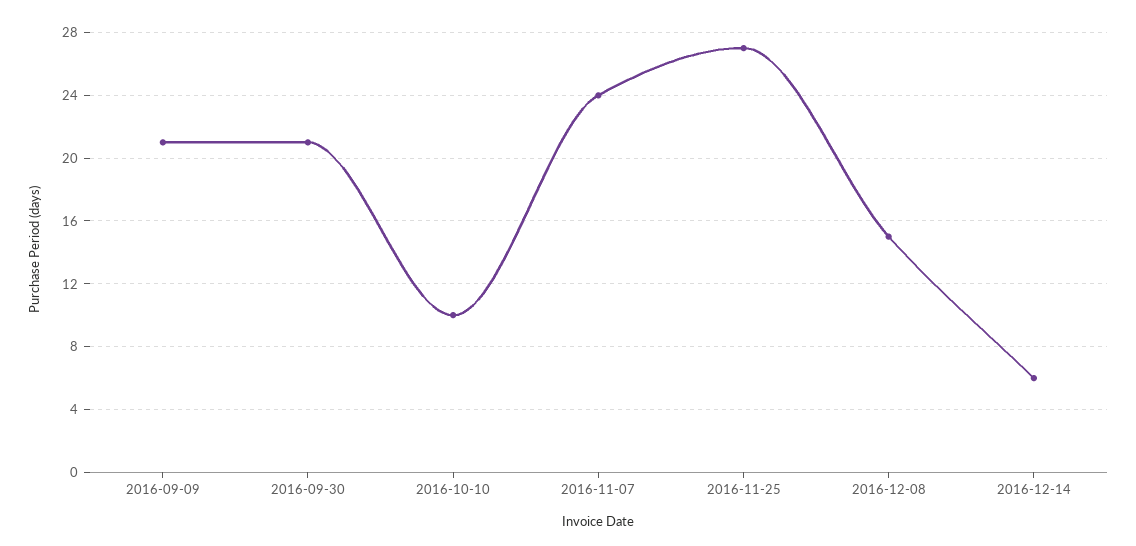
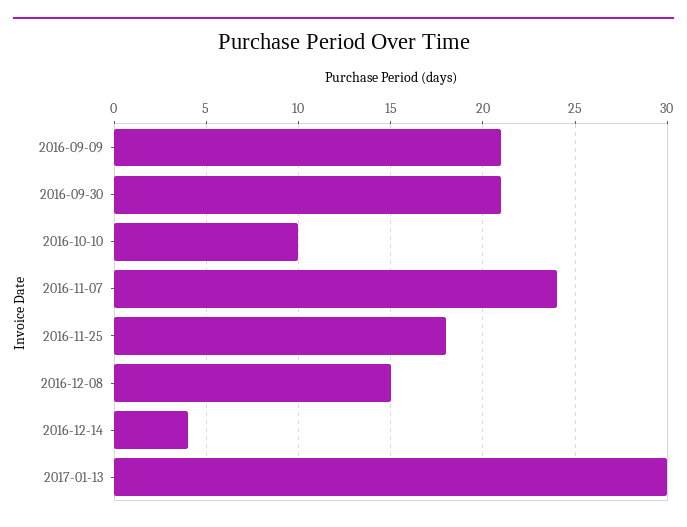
2016-11-25: 27 -> 18
2016-12-14: 6 -> 4
2017-01-13: none -> 30

